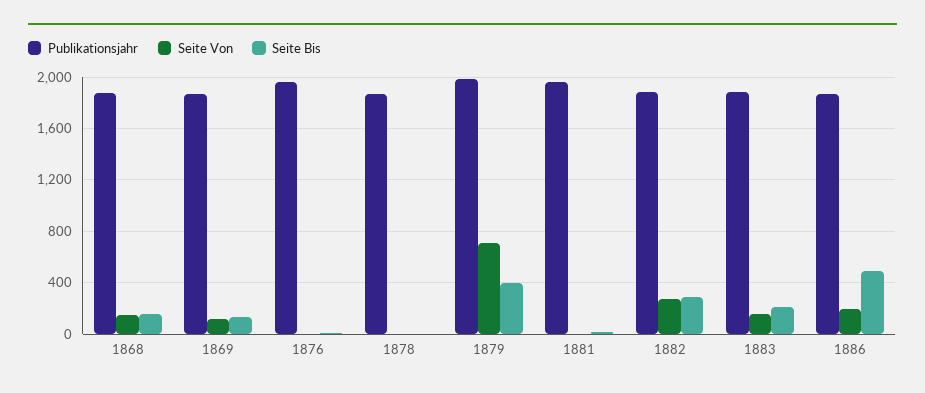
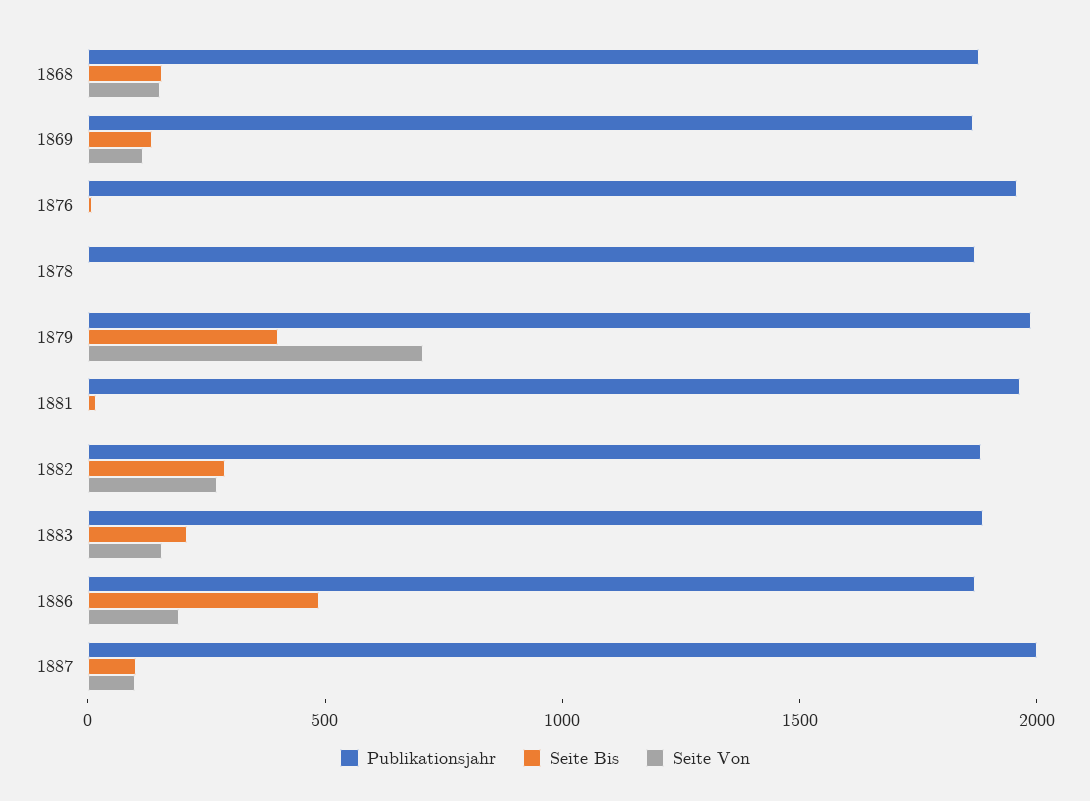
Publikationsjahr, 1887: none -> 2000
Seite Bis, 1887: none -> 100
Seite Von, 1887: none -> 100

